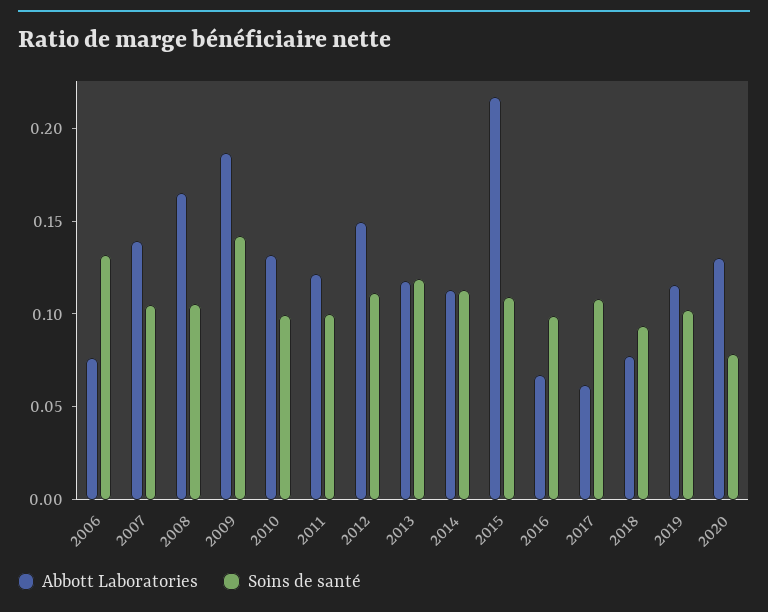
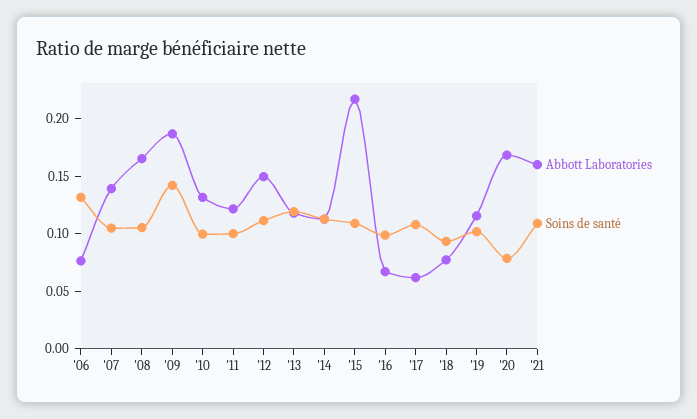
Abbott Laboratories, 2020: 0.13 -> 0.17
Abbott Laboratories, '21: none -> 0.16
Soins de santé, '21: none -> 0.11

